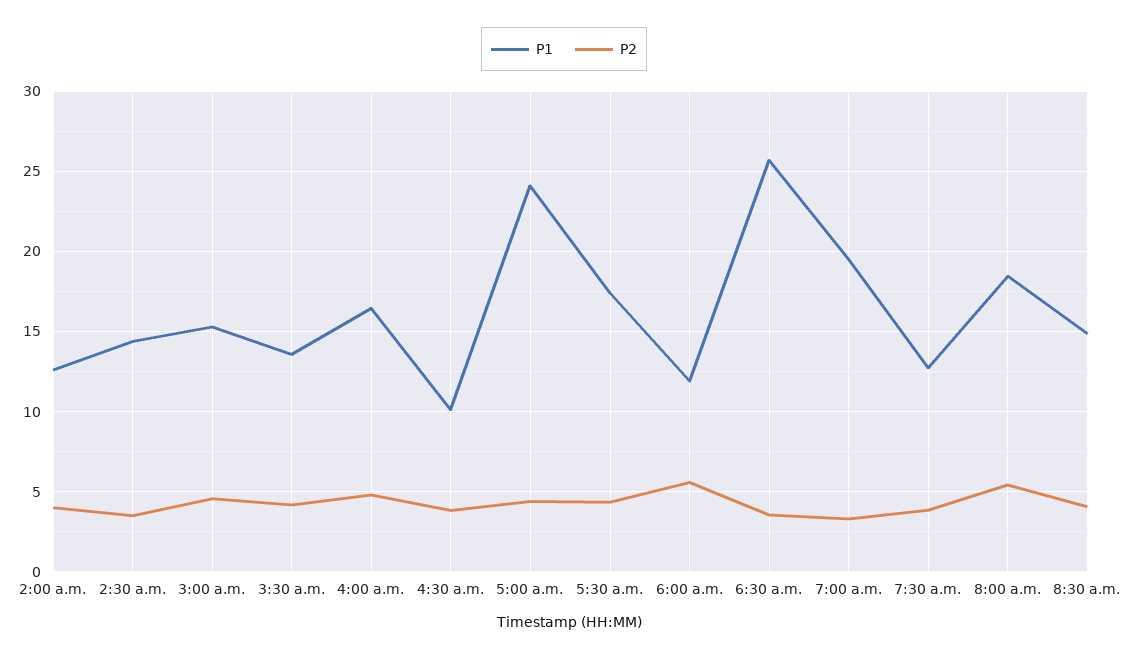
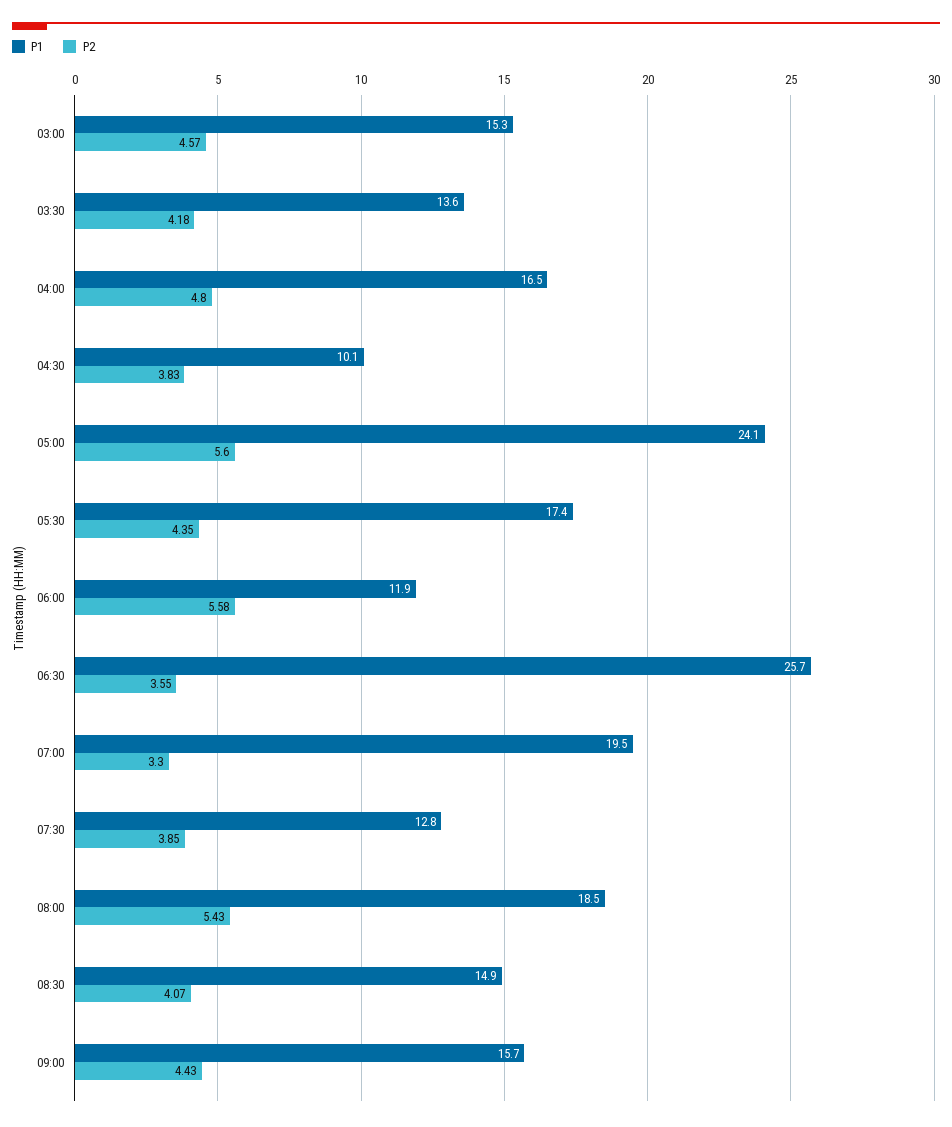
P1, 2:00 a.m.: 12.5 -> none
P2, 2:00 a.m.: 4 -> none
P1, 2:30 a.m.: 14.5 -> none
P2, 2:30 a.m.: 3.5 -> none
P2, 5:00 a.m.: 4.5 -> 5.6
P1, 09:00: none -> 15.7
P2, 09:00: none -> 4.43

